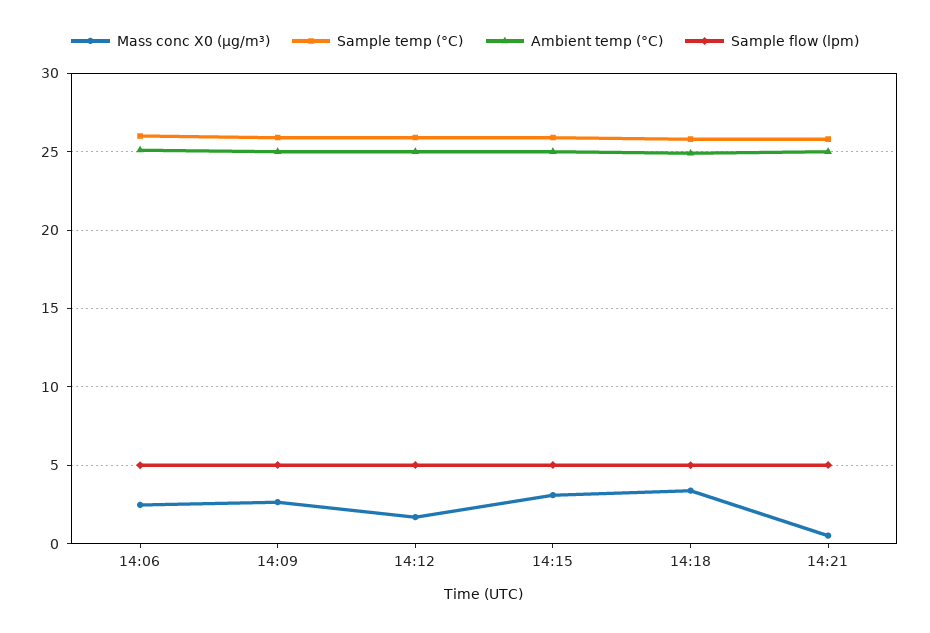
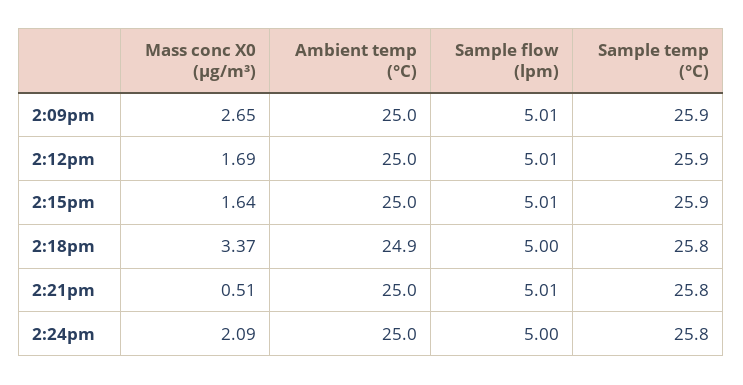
Mass conc X0 (μg/m³), 14:06: 2.5 -> none
Sample temp (°C), 14:06: 26 -> none
Ambient temp (°C), 14:06: 25 -> none
Sample flow (lpm), 14:06: 5 -> none
Mass conc X0 (μg/m³), 14:15: 3 -> 1.64
Mass conc X0 (μg/m³), 2:24pm: none -> 2.09
Ambient temp (°C), 2:24pm: none -> 25
Sample flow (lpm), 2:24pm: none -> 5
Sample temp (°C), 2:24pm: none -> 25.8

